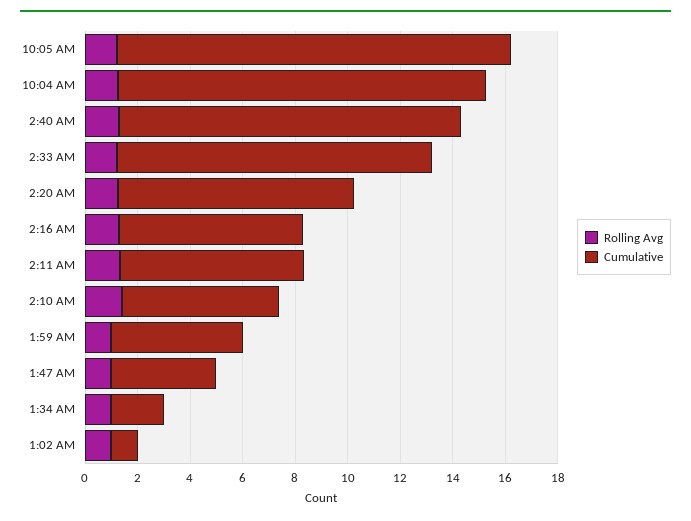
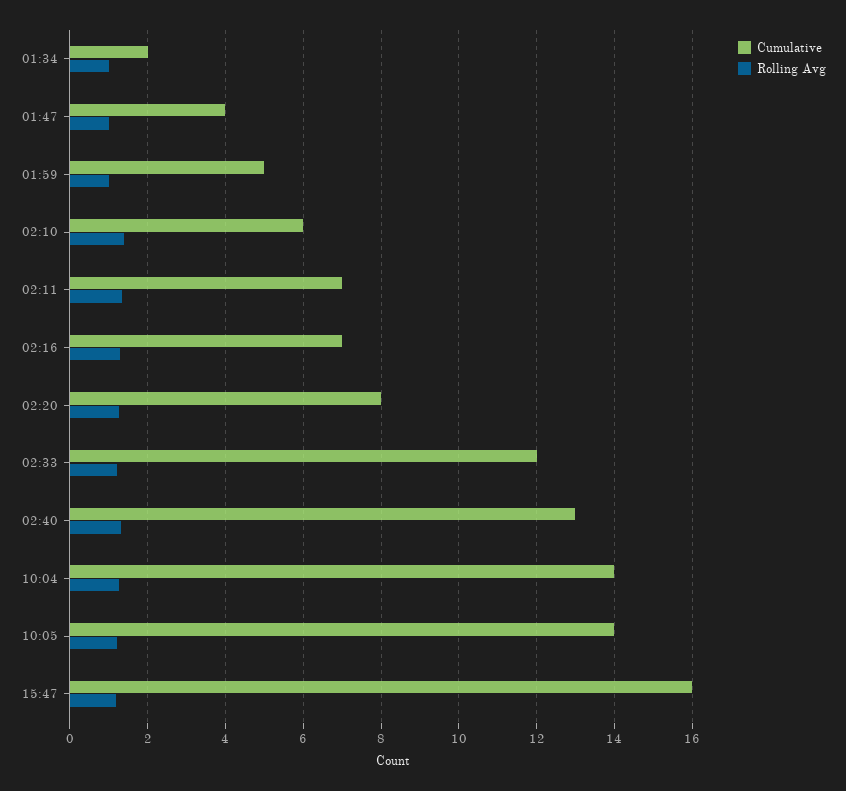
Cumulative, 10:05 AM: 15 -> 14
Cumulative, 2:20 AM: 9 -> 8
Rolling Avg, 1:02 AM: 1 -> none
Cumulative, 1:02 AM: 1 -> none
Cumulative, 15:47: none -> 16
Rolling Avg, 15:47: none -> 1.2

